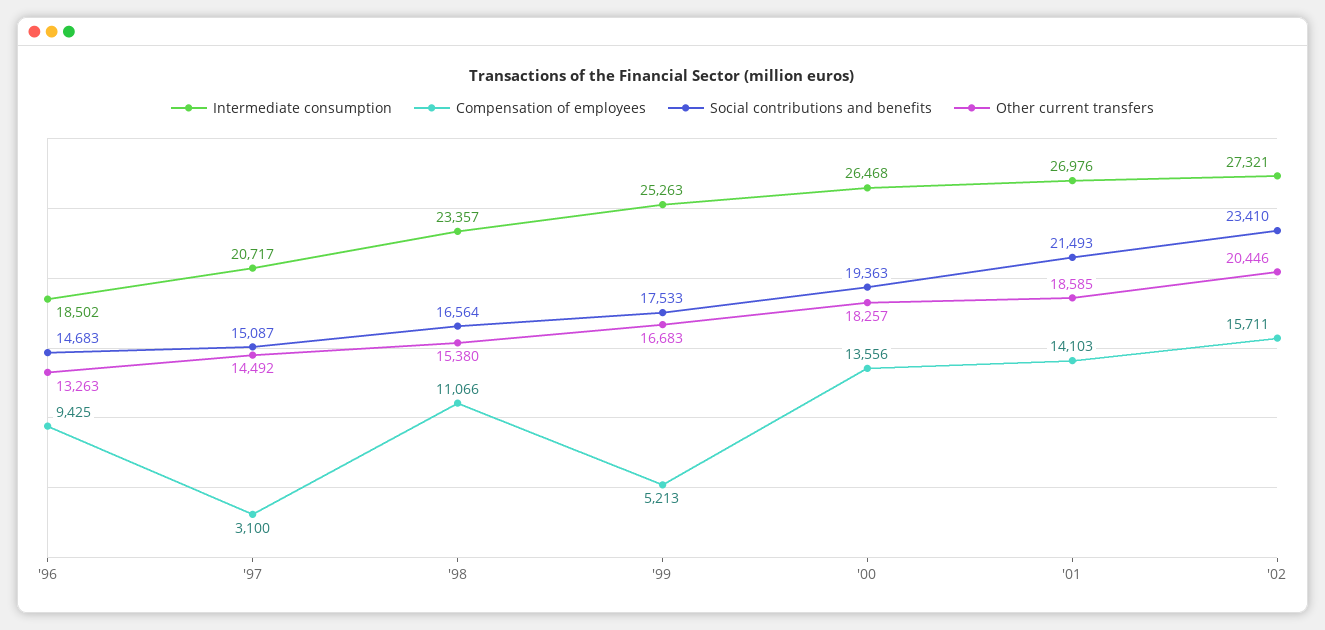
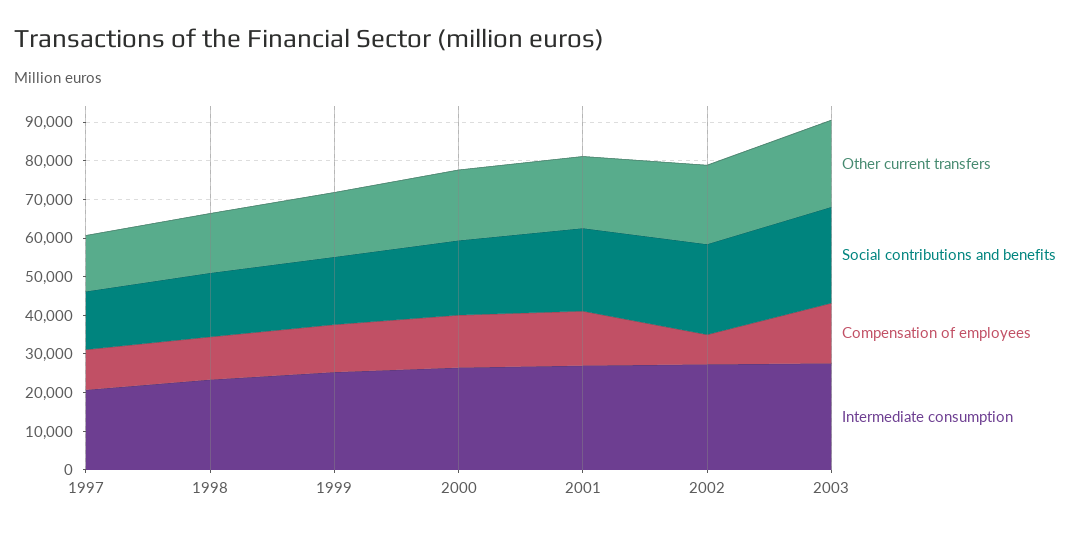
Intermediate consumption, '96: 18502 -> none
Compensation of employees, '96: 9425 -> none
Social contributions and benefits, '96: 14683 -> none
Other current transfers, '96: 13263 -> none
Compensation of employees, '97: 3100 -> 10000
Compensation of employees, '99: 5213 -> 12500
Compensation of employees, '02: 15711 -> 7500
Other current transfers, 2003: none -> 22500
Social contributions and benefits, 2003: none -> 25000
Compensation of employees, 2003: none -> 15000
Intermediate consumption, 2003: none -> 27500

